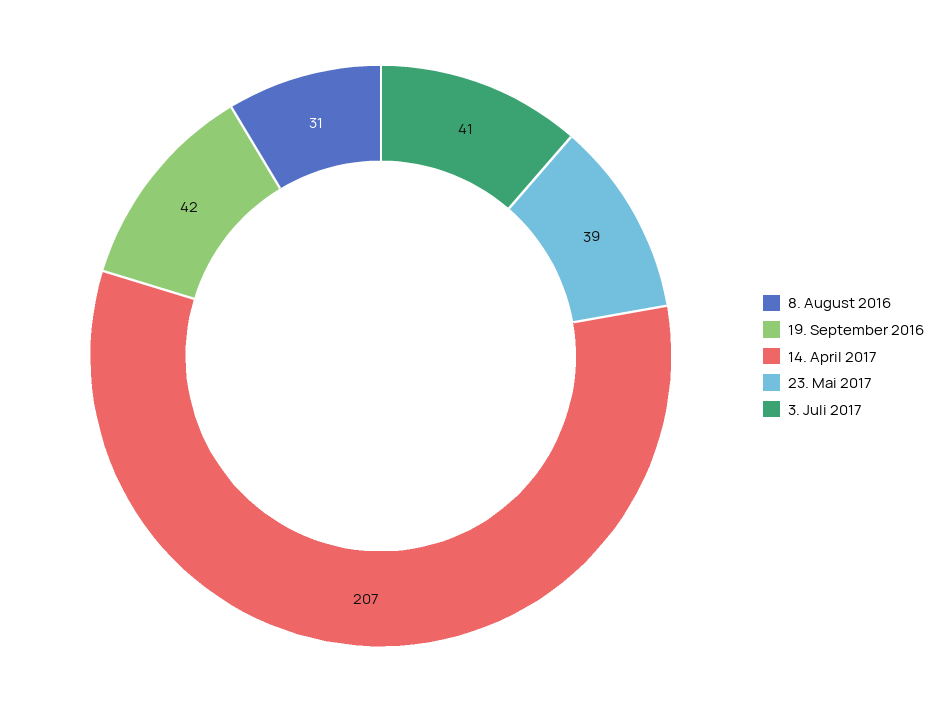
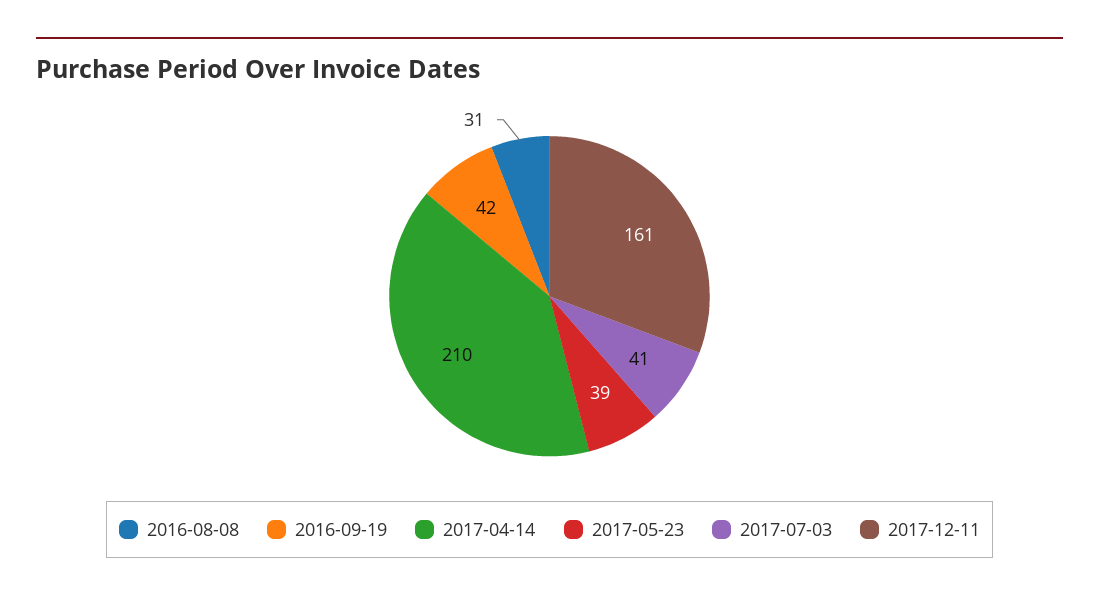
14. April 2017: 207 -> 210
2017-12-11: none -> 161

